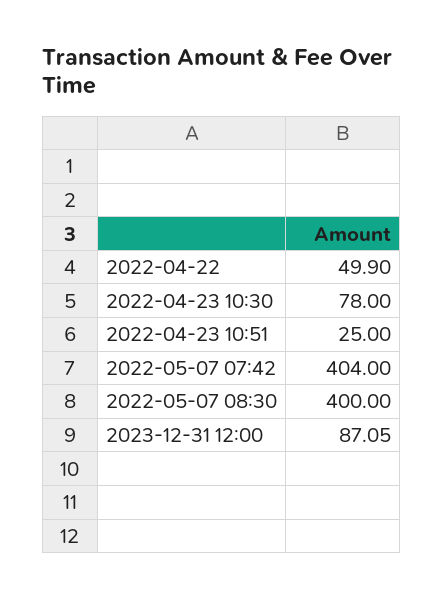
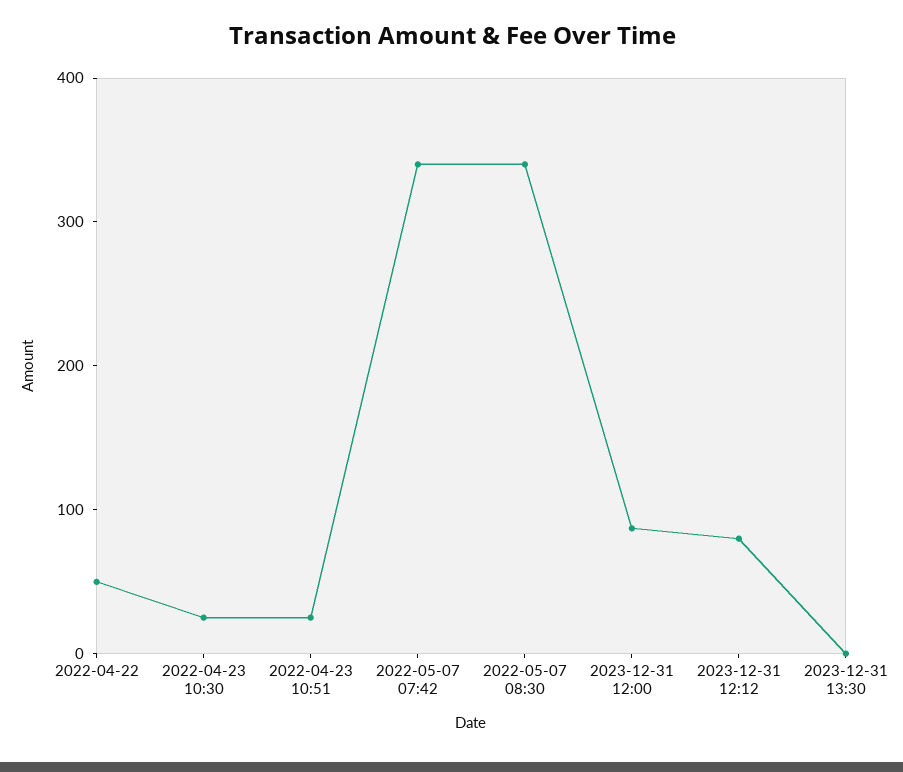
2022-04-23 10:30: 78 -> 20
2022-05-07 07:42: 404 -> 340
2022-05-07 08:30: 400 -> 340
2023-12-31 12:12: none -> 80
2023-12-31 13:30: none -> 0

